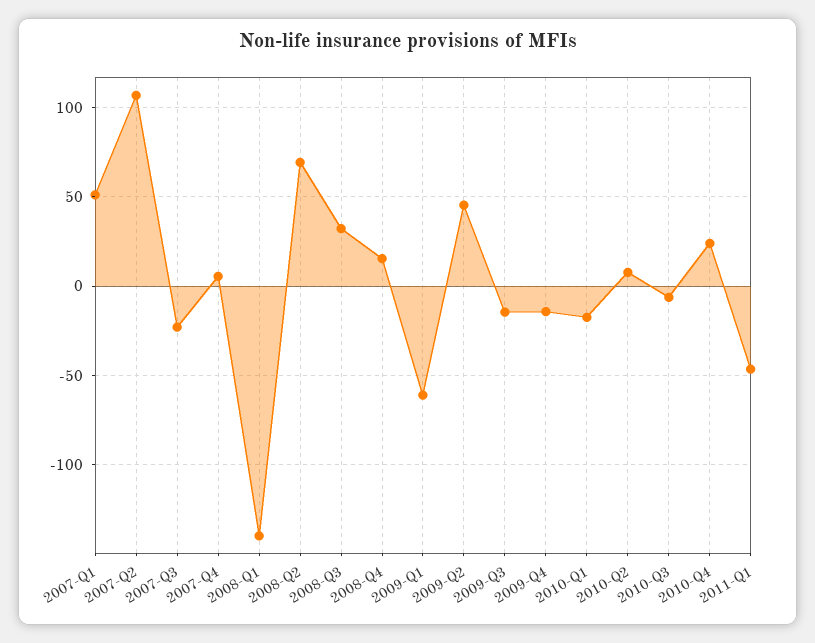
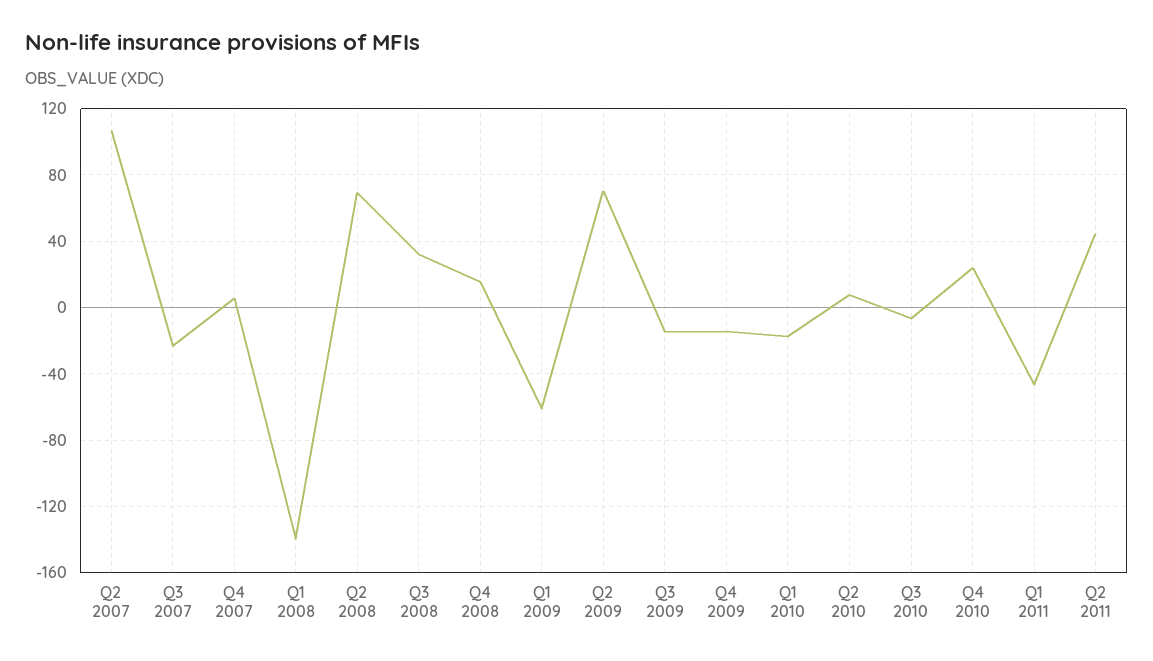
2007-Q1: 50 -> none
2009-Q2: 45 -> 70
Q2 2011: none -> 45

